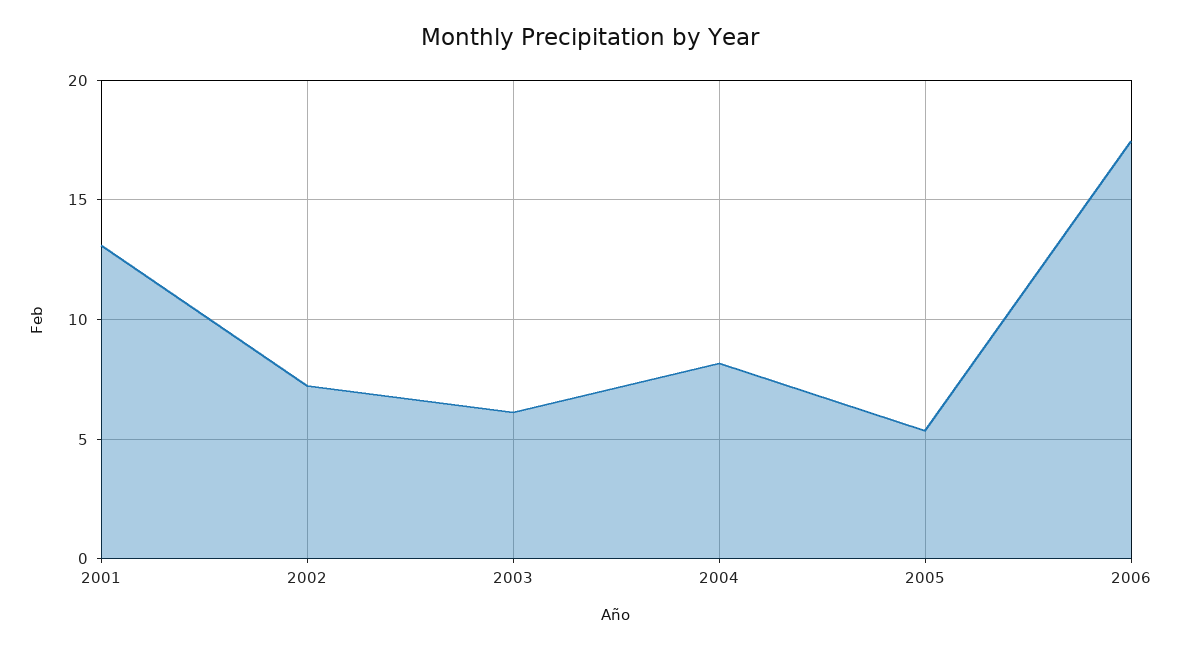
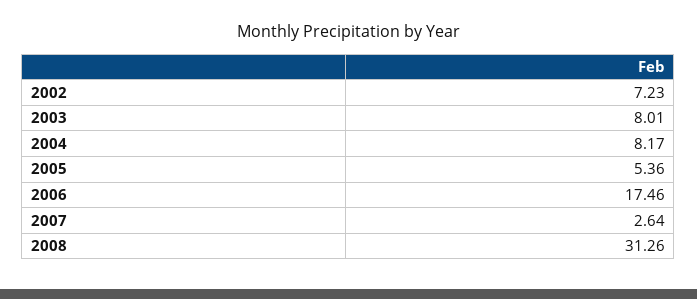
2001: 13 -> none
2003: 6 -> 8.01
2007: none -> 2.64
2008: none -> 31.26

